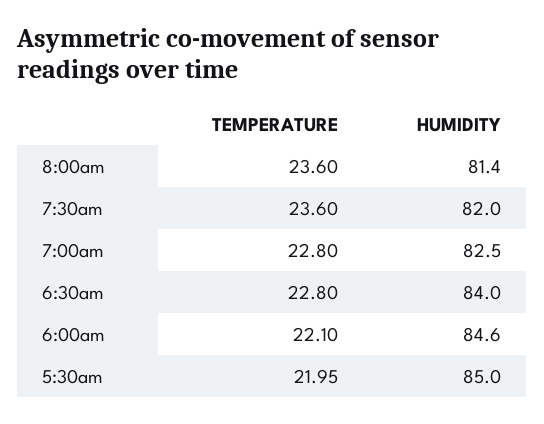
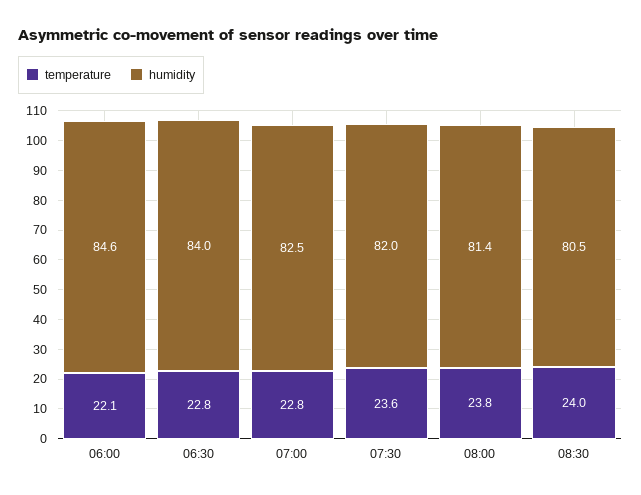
TEMPERATURE, 8:00am: 23.6 -> 23.8
TEMPERATURE, 5:30am: 21.95 -> none
HUMIDITY, 5:30am: 85 -> none
TEMPERATURE, 08:30: none -> 24
HUMIDITY, 08:30: none -> 80.5

